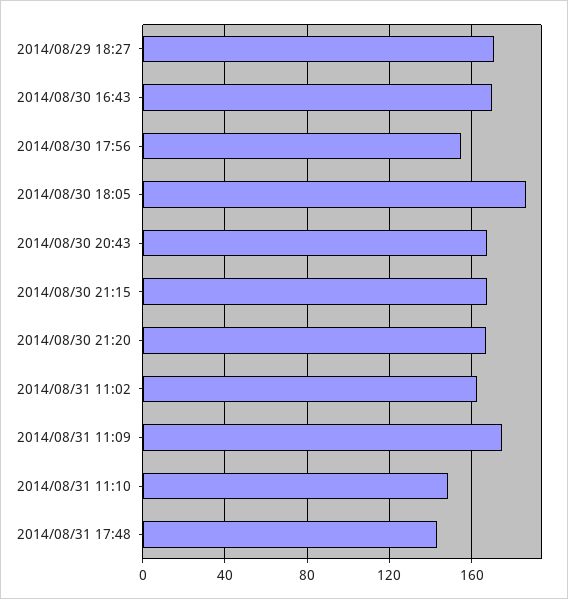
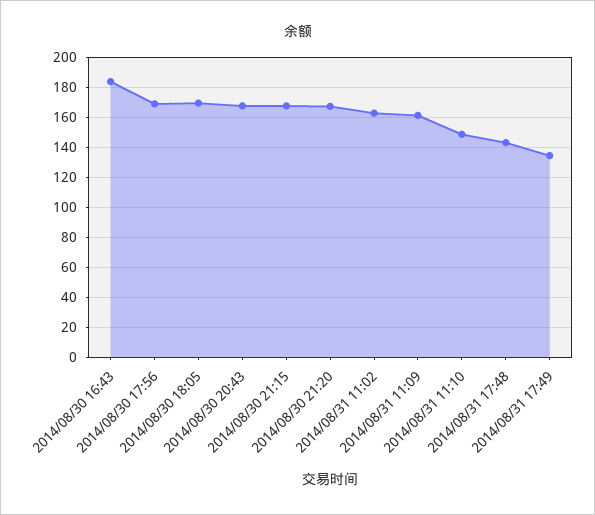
2014/08/29 18:27: 170 -> none
2014/08/30 16:43: 170 -> 185
2014/08/30 17:56: 155 -> 170
2014/08/30 18:05: 185 -> 170
2014/08/31 11:09: 175 -> 160
2014/08/31 17:49: none -> 135

